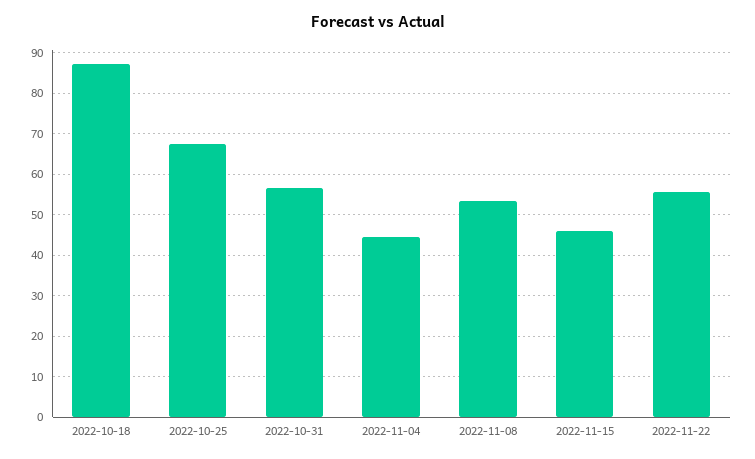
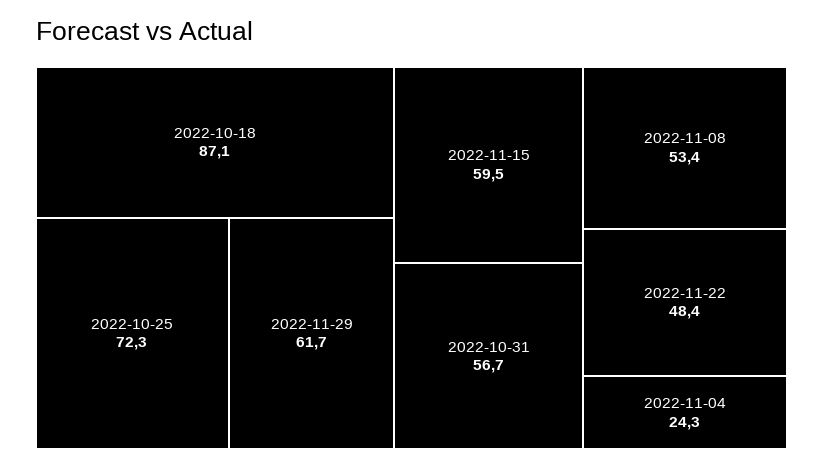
2022-10-25: 68 -> 72.3
2022-11-04: 44 -> 24.3
2022-11-15: 46 -> 59.5
2022-11-22: 56 -> 48.4
2022-11-29: none -> 61.7

